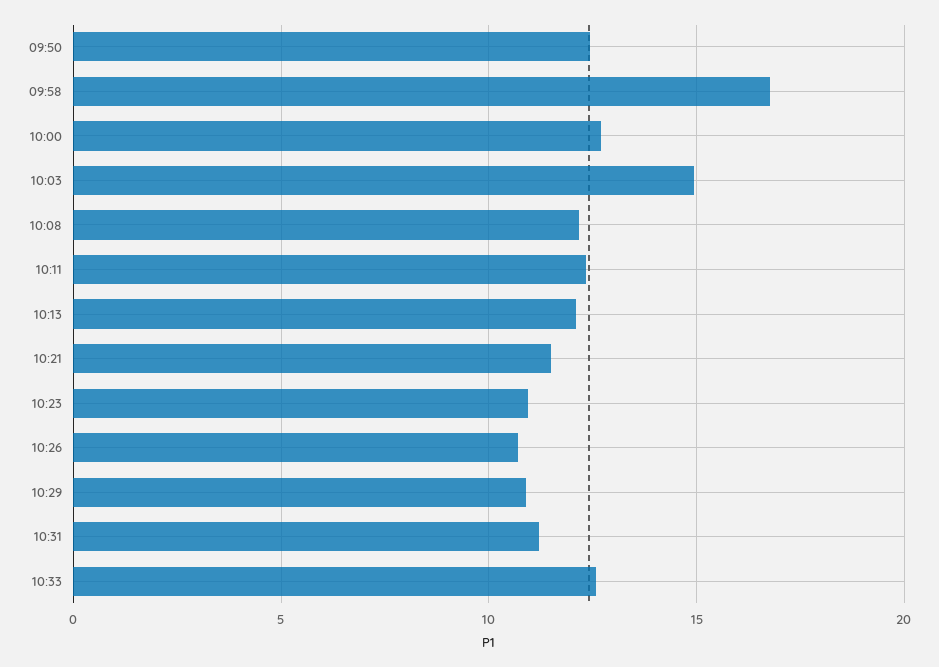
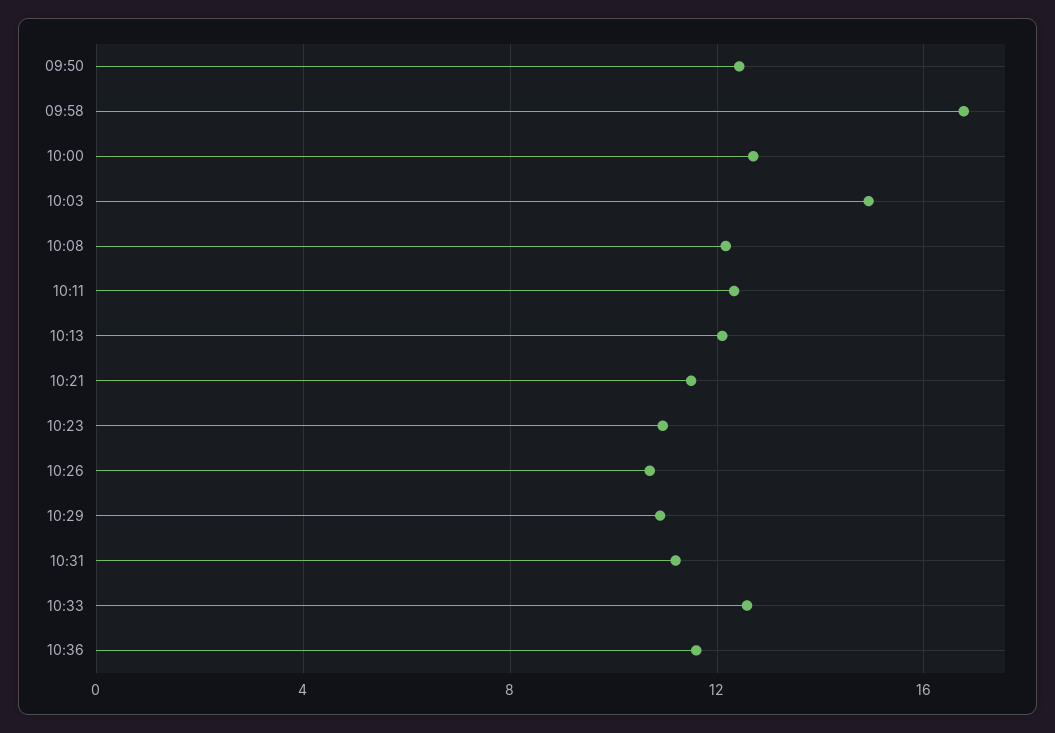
10:36: none -> 11.5

